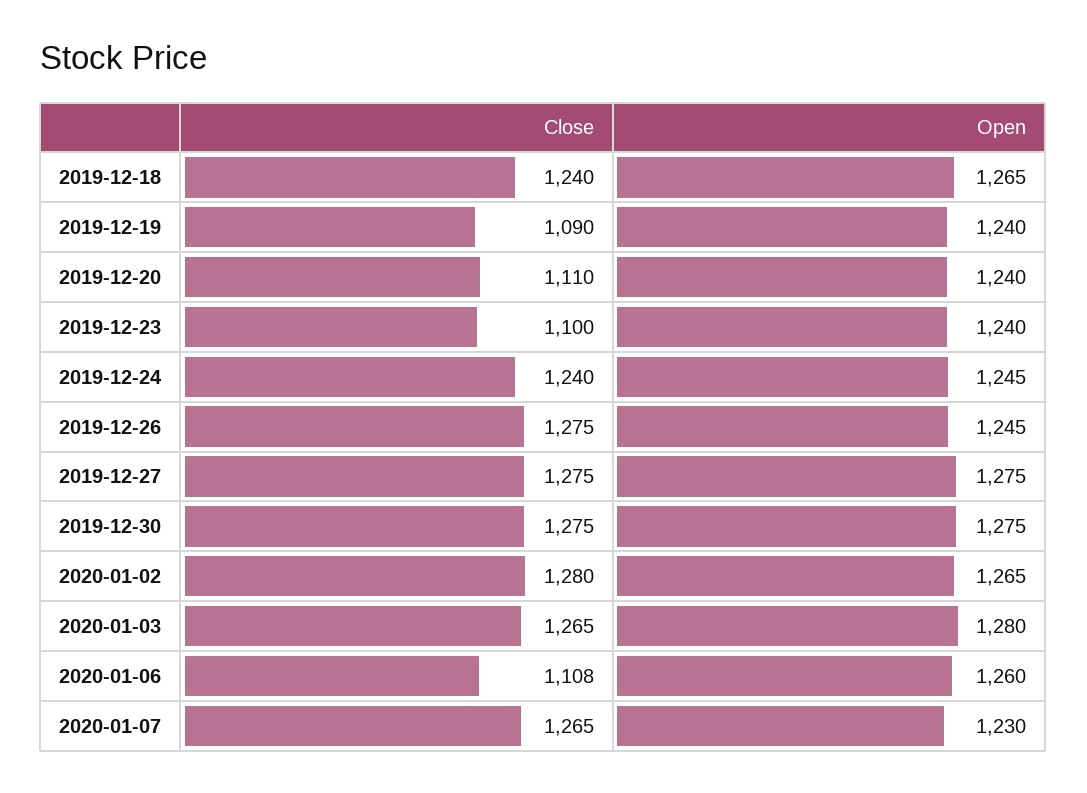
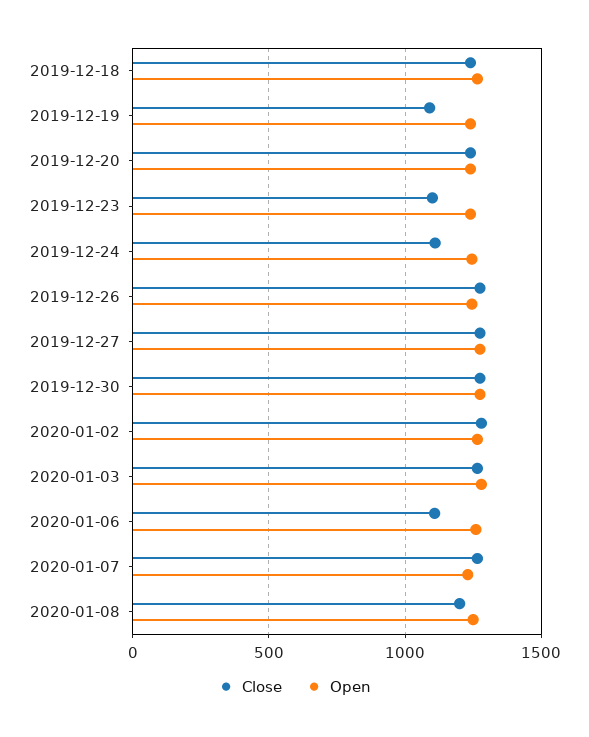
Close, 2019-12-20: 1110 -> 1250
Close, 2019-12-24: 1240 -> 1100
Close, 2020-01-08: none -> 1200
Open, 2020-01-08: none -> 1250

